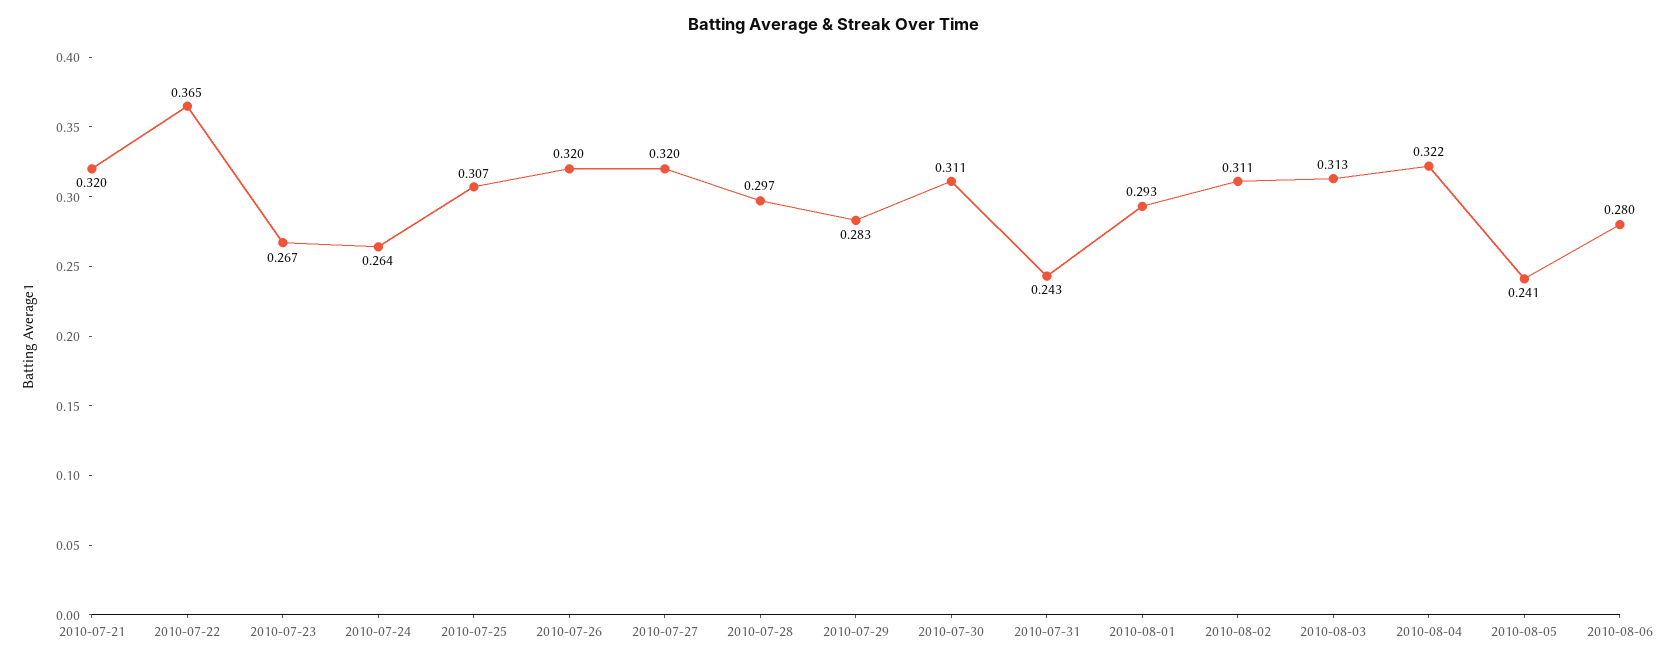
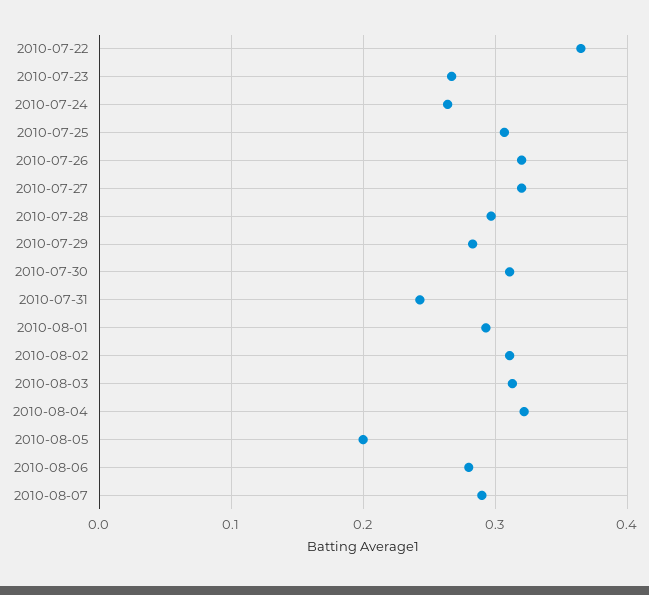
2010-07-21: 0.32 -> none
2010-08-05: 0.241 -> 0.2
2010-08-07: none -> 0.29

